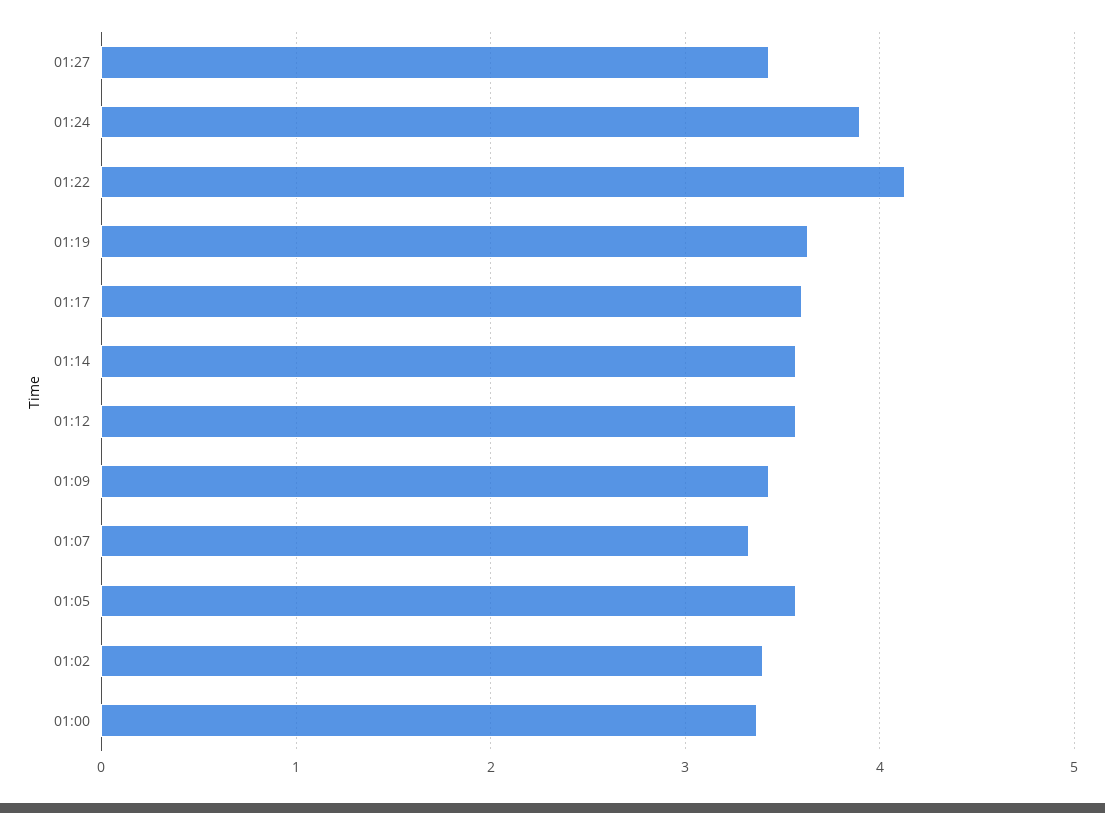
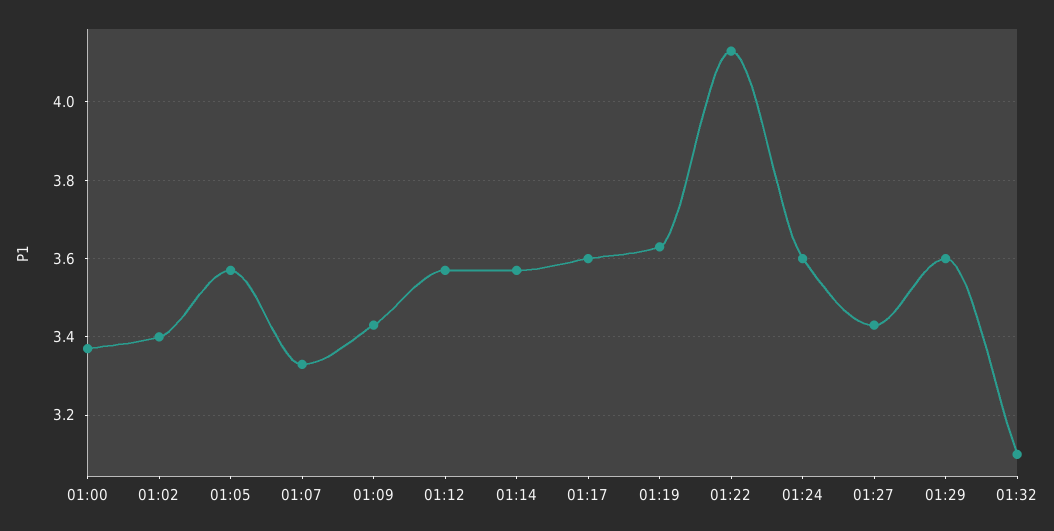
01:24: 3.9 -> 3.6
01:29: none -> 3.6
01:32: none -> 3.1

